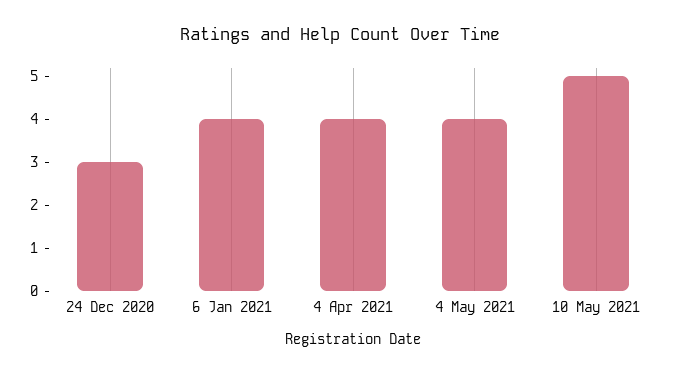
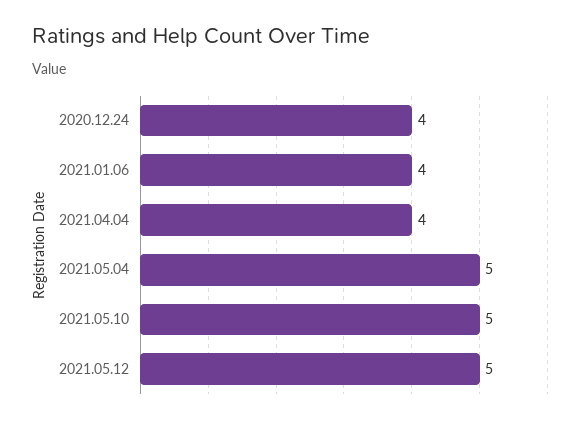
24 Dec 2020: 3 -> 4
4 May 2021: 4 -> 5
2021.05.12: none -> 5

